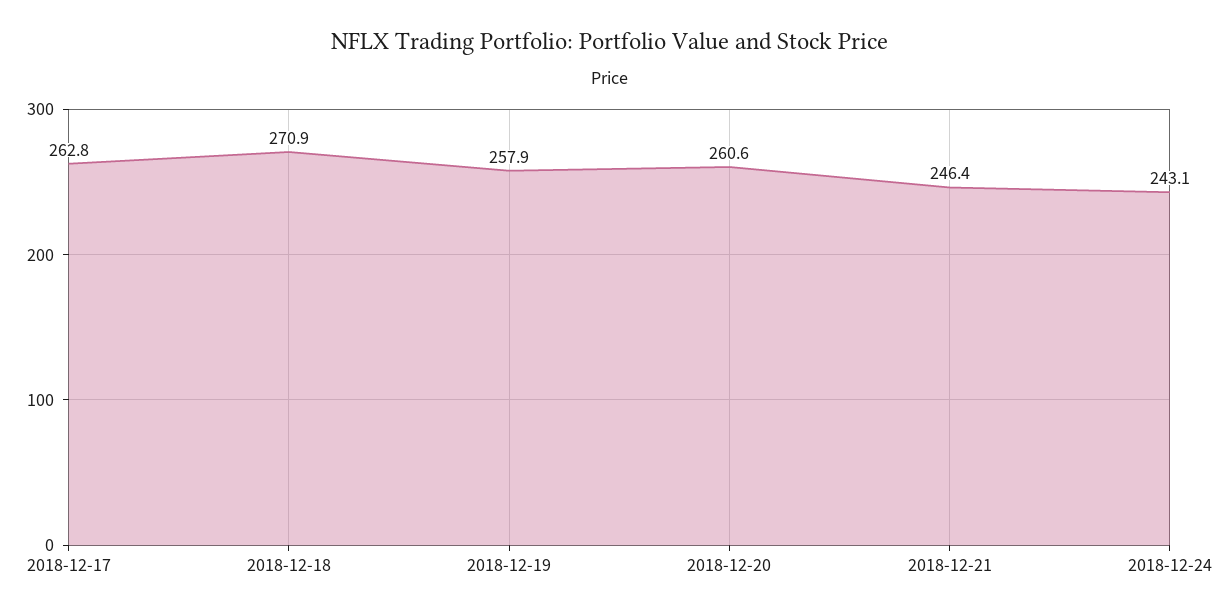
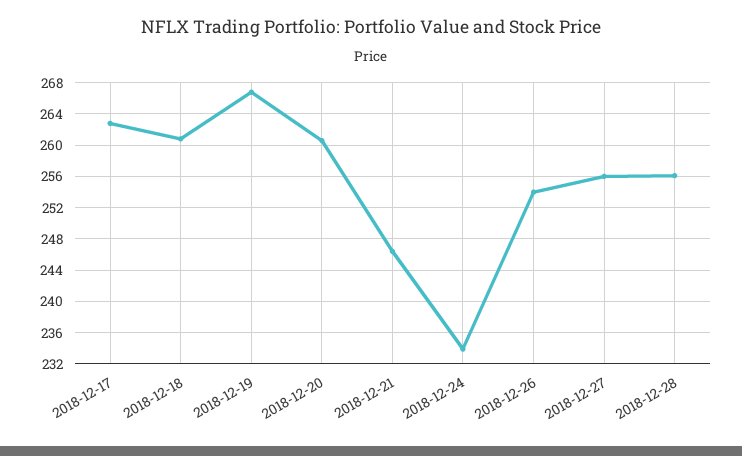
2018-12-18: 270.9 -> 261
2018-12-19: 257.9 -> 267
2018-12-24: 243.1 -> 234
2018-12-26: none -> 254
2018-12-27: none -> 256
2018-12-28: none -> 256

